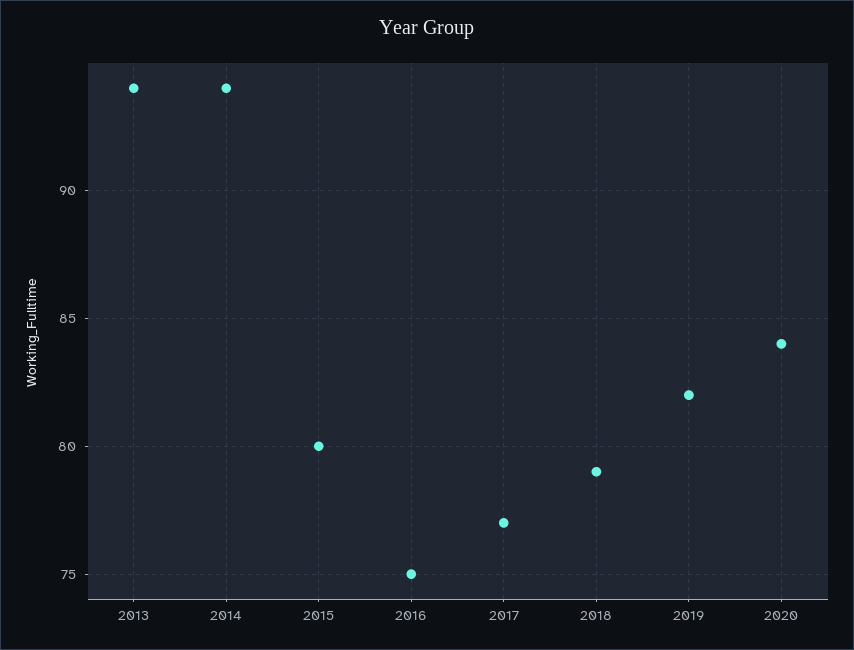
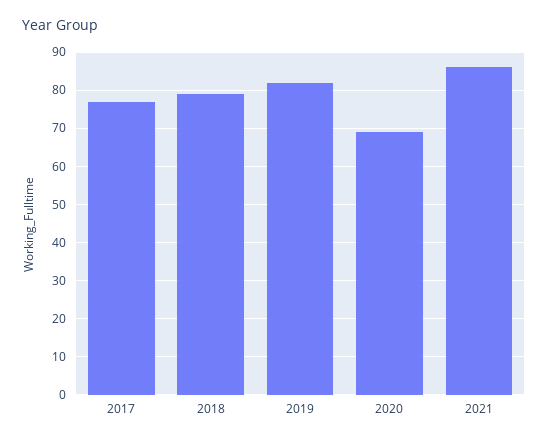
2013: 94 -> none
2014: 94 -> none
2015: 80 -> none
2016: 75 -> none
2020: 84 -> 70
2021: none -> 85

